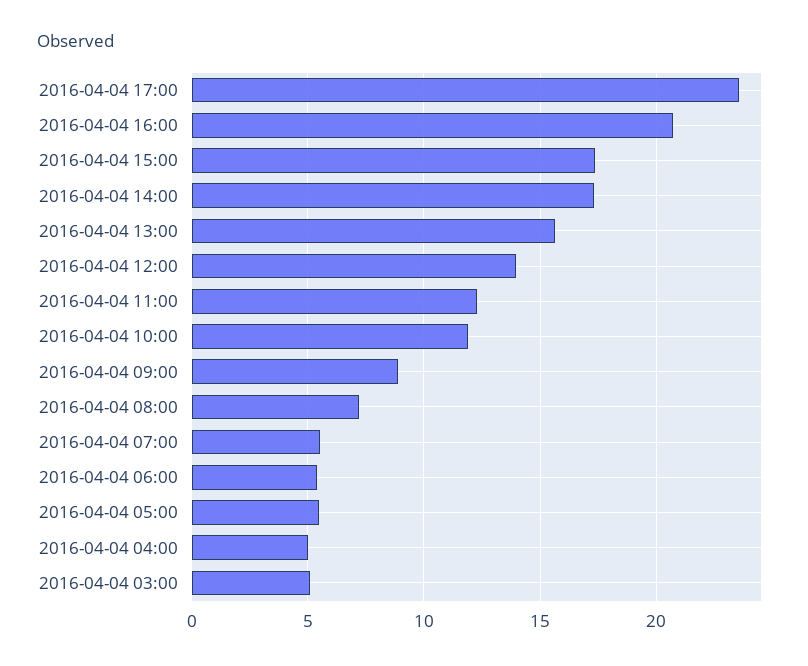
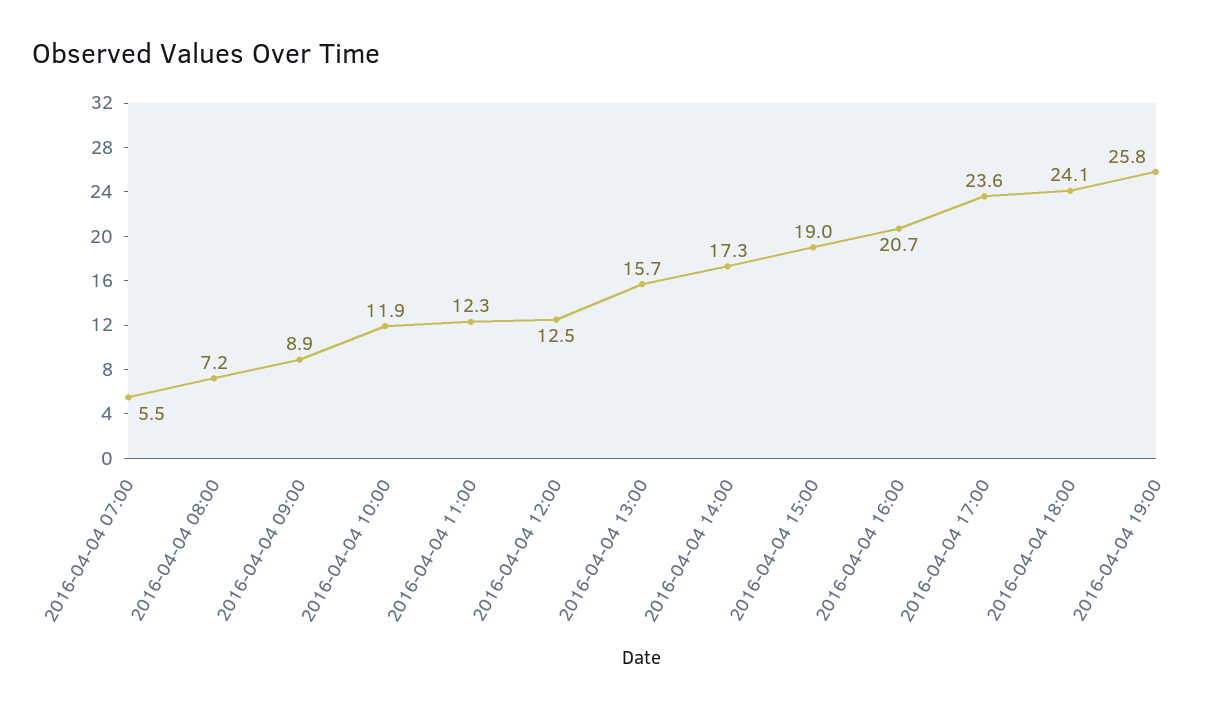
2016-04-04 15:00: 17.5 -> 19
2016-04-04 12:00: 14 -> 12.5
2016-04-04 06:00: 5.5 -> none
2016-04-04 05:00: 5.5 -> none
2016-04-04 04:00: 5 -> none
2016-04-04 03:00: 5 -> none
2016-04-04 18:00: none -> 24.1
2016-04-04 19:00: none -> 25.8

